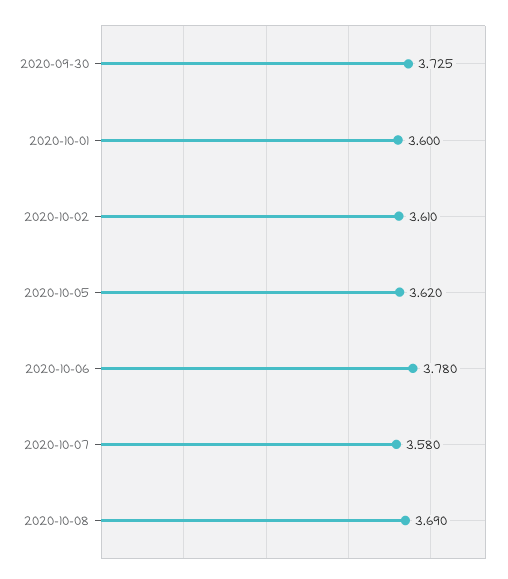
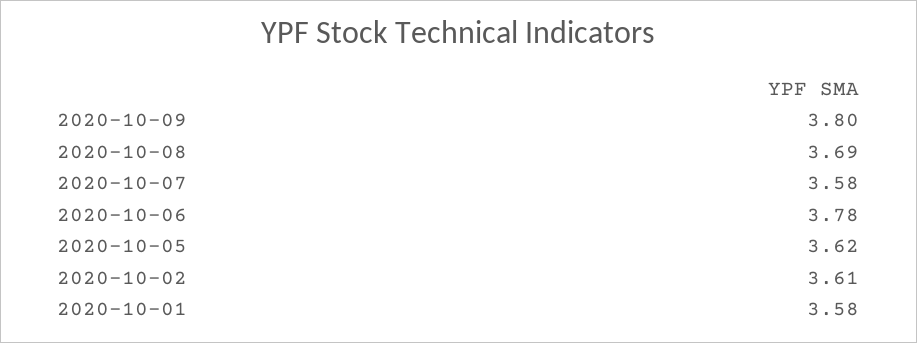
2020-09-30: 3.725 -> none
2020-10-01: 3.6 -> 3.58
2020-10-09: none -> 3.8

